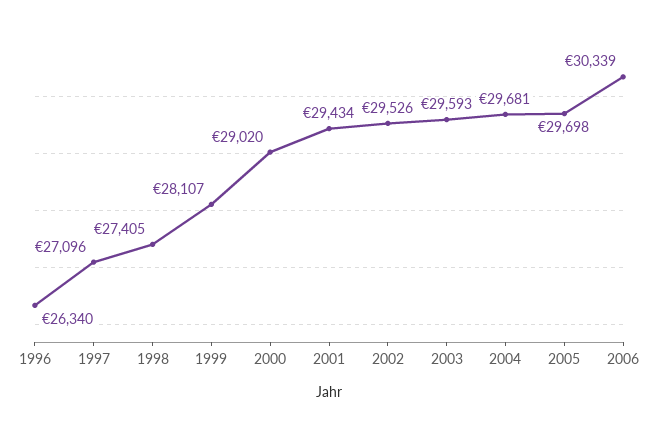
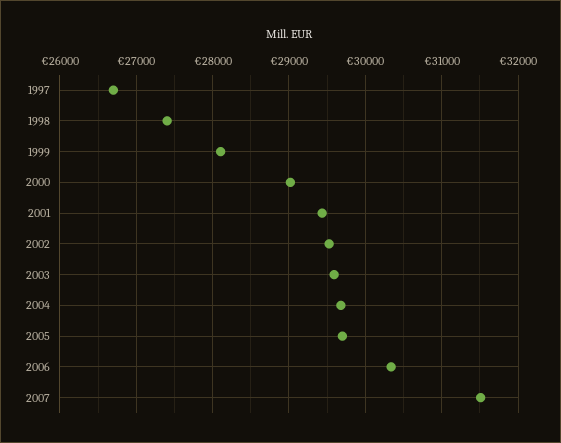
1996: 26340 -> none
1997: 27096 -> 26700
2007: none -> 31500

